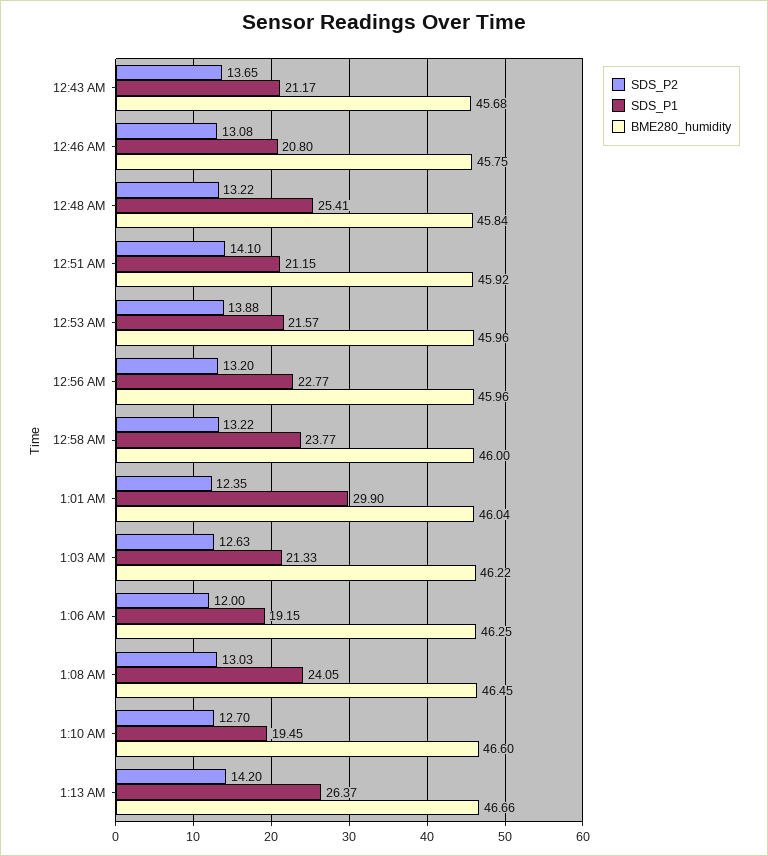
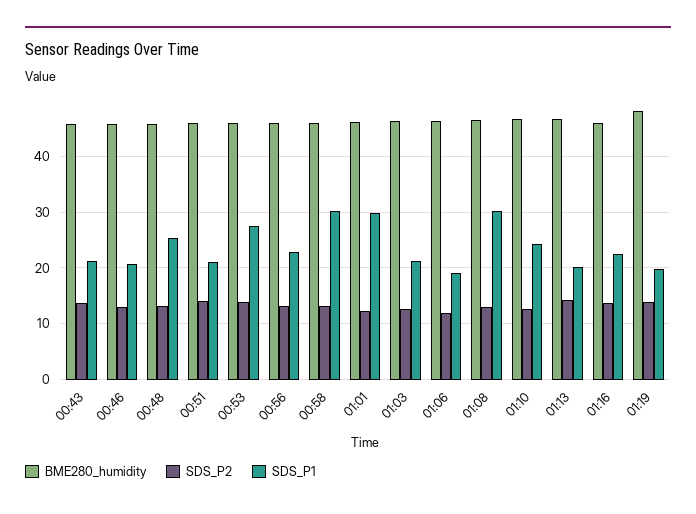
SDS_P1, 12:53 AM: 21.57 -> 28
SDS_P1, 12:58 AM: 23.77 -> 30
SDS_P1, 1:08 AM: 24.05 -> 30
SDS_P1, 1:10 AM: 19.45 -> 24
SDS_P1, 1:13 AM: 26.37 -> 20
BME280_humidity, 01:16: none -> 46
SDS_P2, 01:16: none -> 14
SDS_P1, 01:16: none -> 22
BME280_humidity, 01:19: none -> 48
SDS_P2, 01:19: none -> 14
SDS_P1, 01:19: none -> 20

